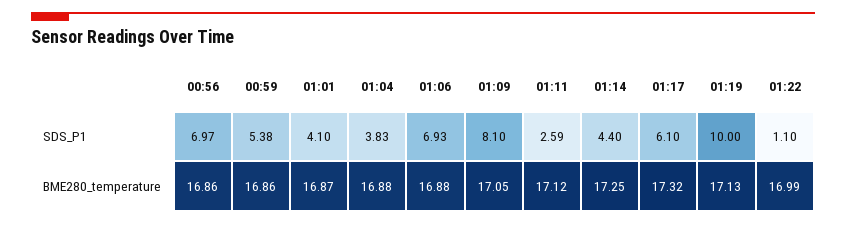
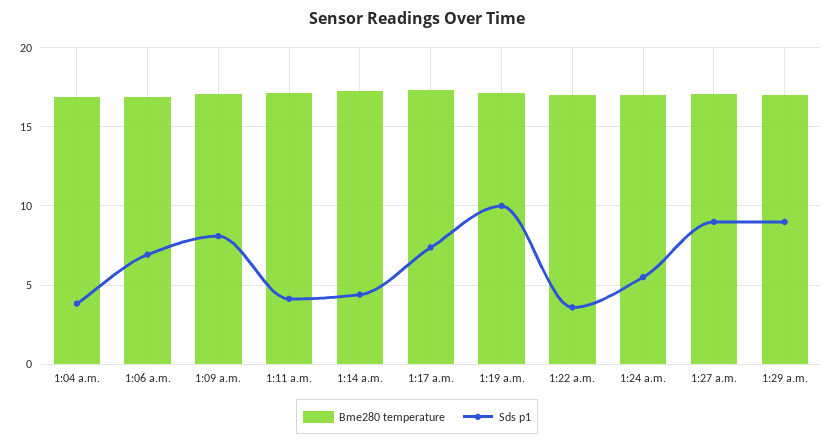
SDS_P1, 00:56: 6.97 -> none
SDS_P1, 00:59: 5.38 -> none
SDS_P1, 01:01: 4.1 -> none
SDS_P1, 01:11: 2.59 -> 4
SDS_P1, 01:17: 6.1 -> 7.5
SDS_P1, 01:22: 1.1 -> 3.5
BME280_temperature, 00:56: 16.86 -> none
BME280_temperature, 00:59: 16.86 -> none
BME280_temperature, 01:01: 16.87 -> none
BME280_temperature, 1:24 a.m.: none -> 17
SDS_P1, 1:24 a.m.: none -> 5.5
BME280_temperature, 1:27 a.m.: none -> 17
SDS_P1, 1:27 a.m.: none -> 9
BME280_temperature, 1:29 a.m.: none -> 17
SDS_P1, 1:29 a.m.: none -> 9

